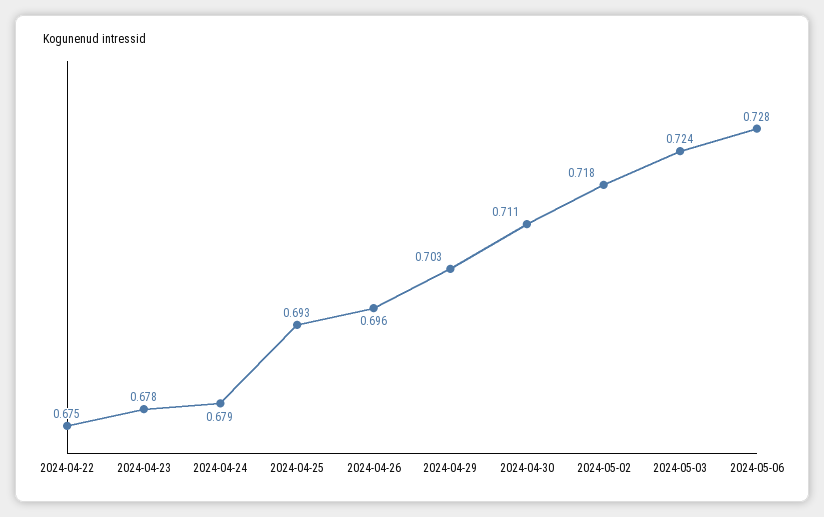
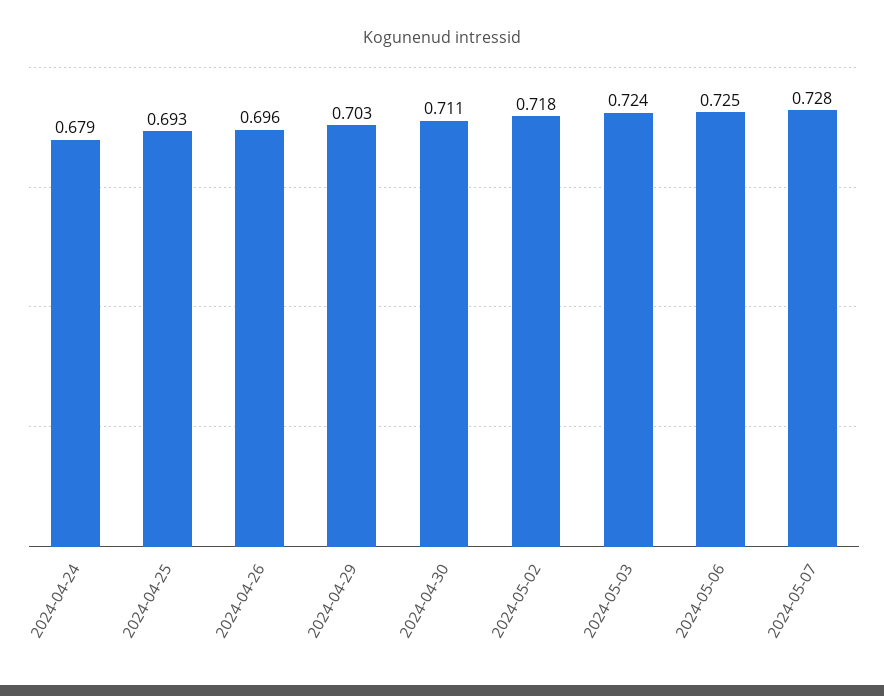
2024-04-22: 0.675 -> none
2024-04-23: 0.678 -> none
2024-05-06: 0.728 -> 0.725
2024-05-07: none -> 0.728

